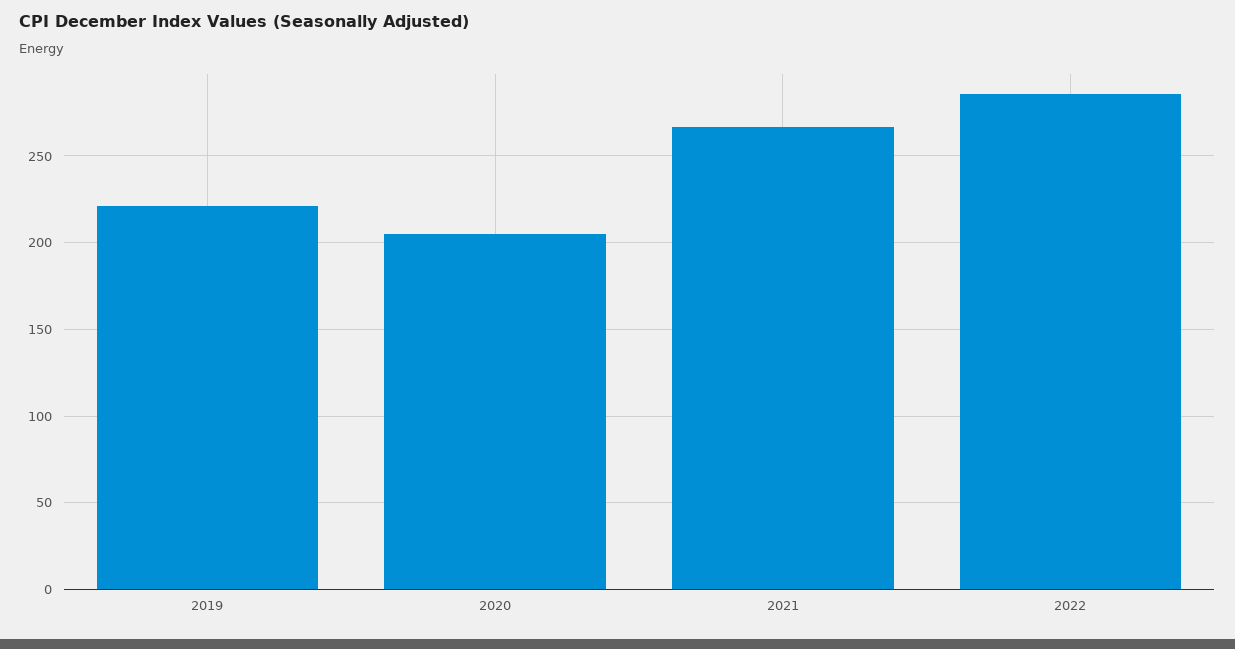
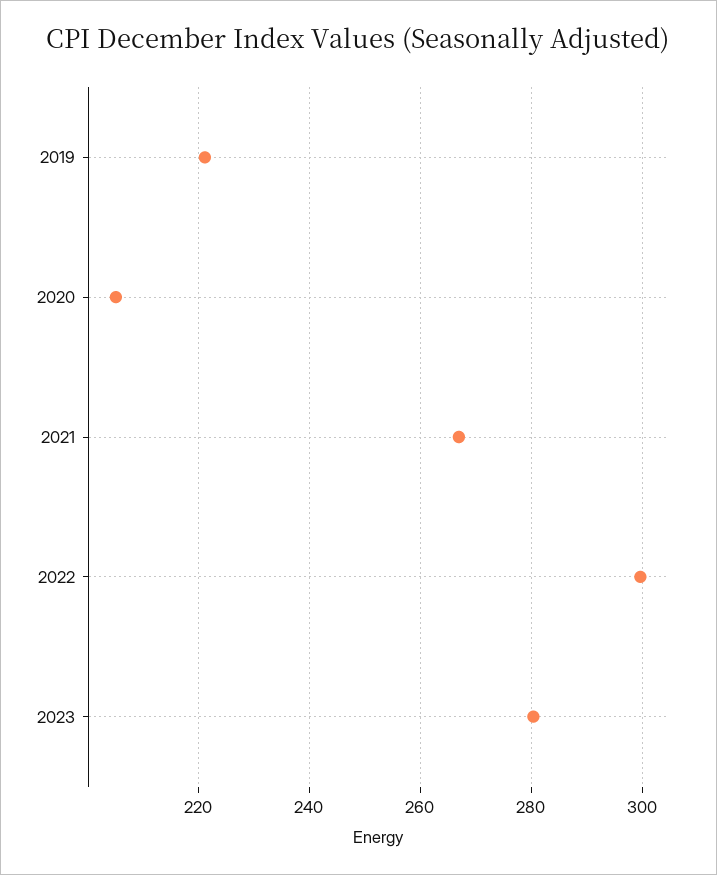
2022: 285 -> 300
2023: none -> 280

